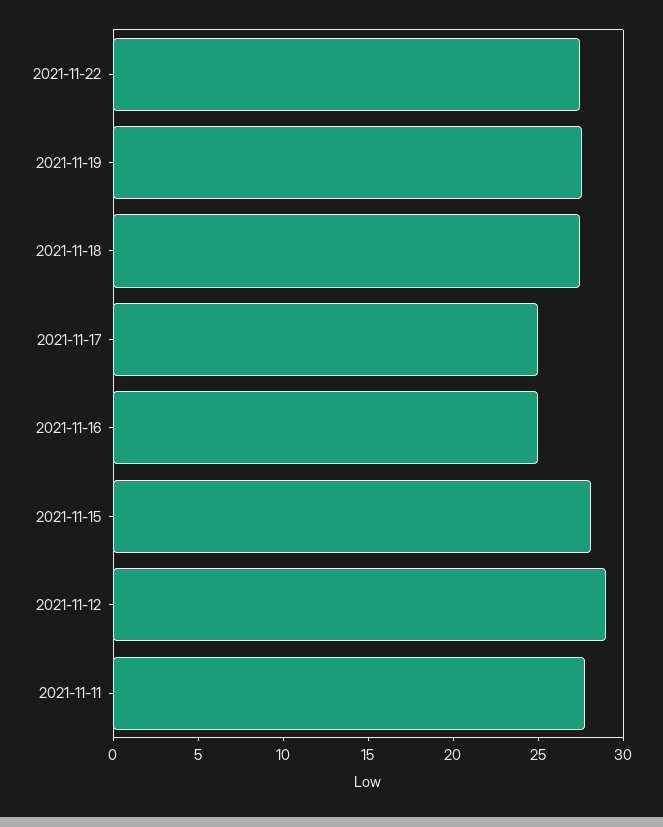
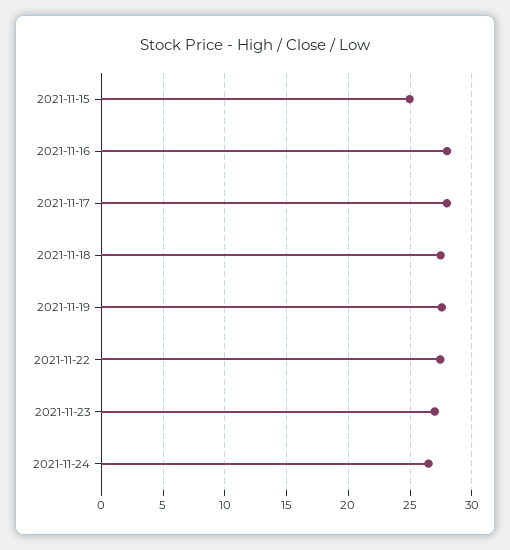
2021-11-17: 25 -> 28
2021-11-16: 25 -> 28
2021-11-15: 28 -> 25
2021-11-12: 29 -> none
2021-11-11: 28 -> none
2021-11-23: none -> 27
2021-11-24: none -> 26.5

